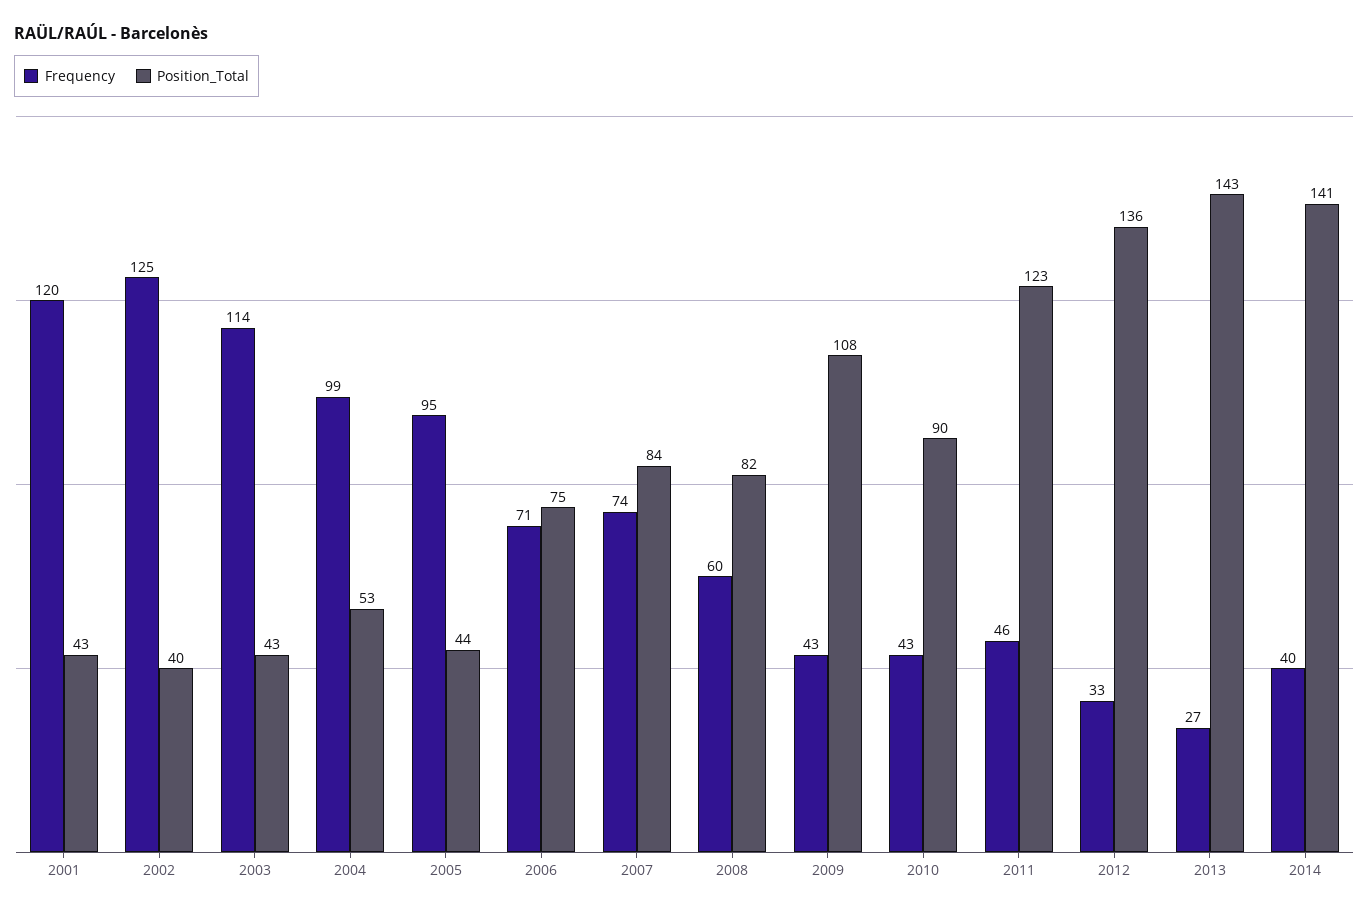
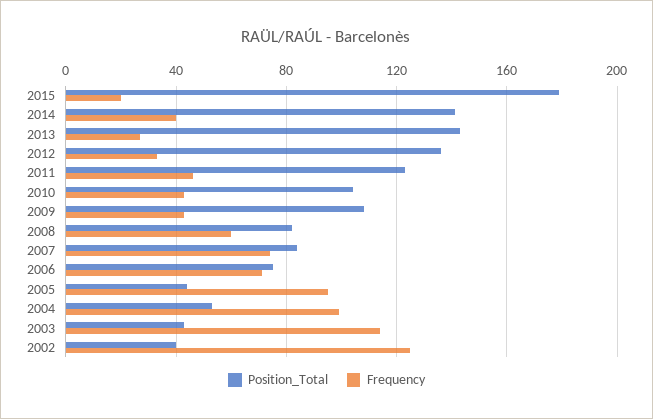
Frequency, 2001: 120 -> none
Position_Total, 2001: 43 -> none
Position_Total, 2010: 90 -> 105
Position_Total, 2015: none -> 180
Frequency, 2015: none -> 20

